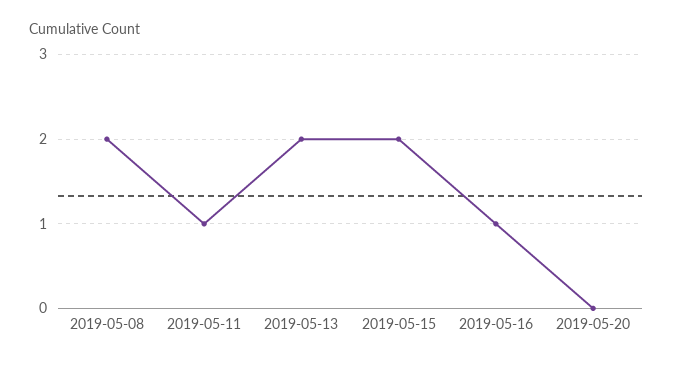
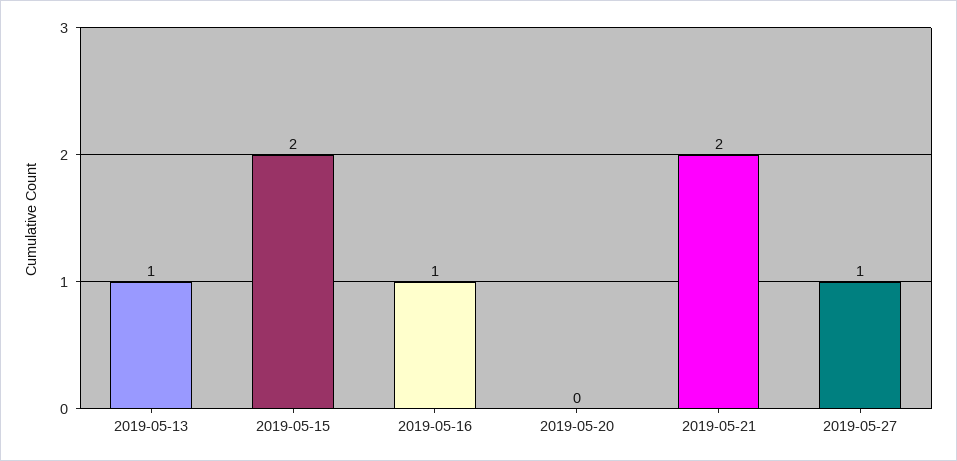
2019-05-08: 2 -> none
2019-05-11: 1 -> none
2019-05-13: 2 -> 1
2019-05-21: none -> 2
2019-05-27: none -> 1

